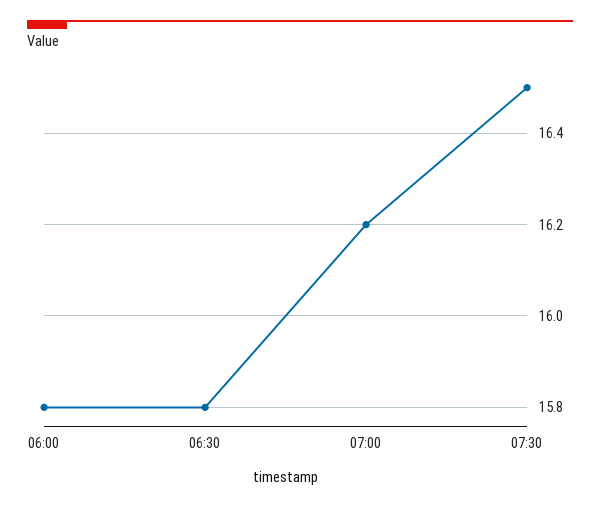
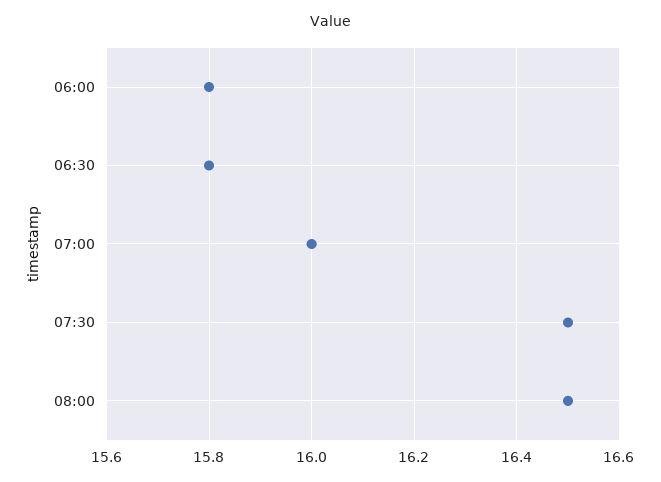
07:00: 16.2 -> 16
08:00: none -> 16.5

